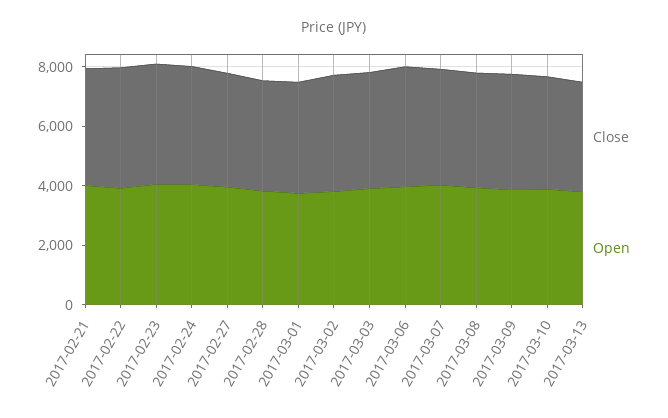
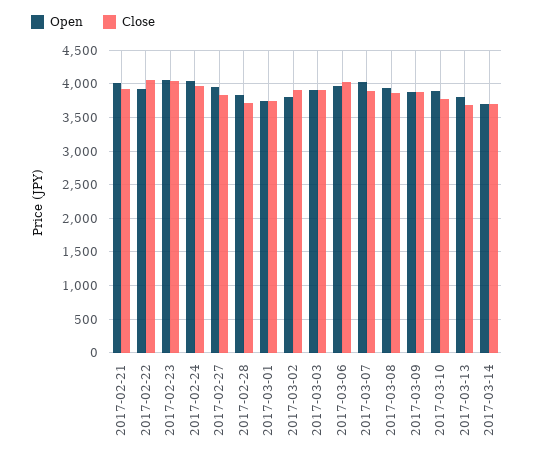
Open, 2017-03-14: none -> 3700
Close, 2017-03-14: none -> 3700

